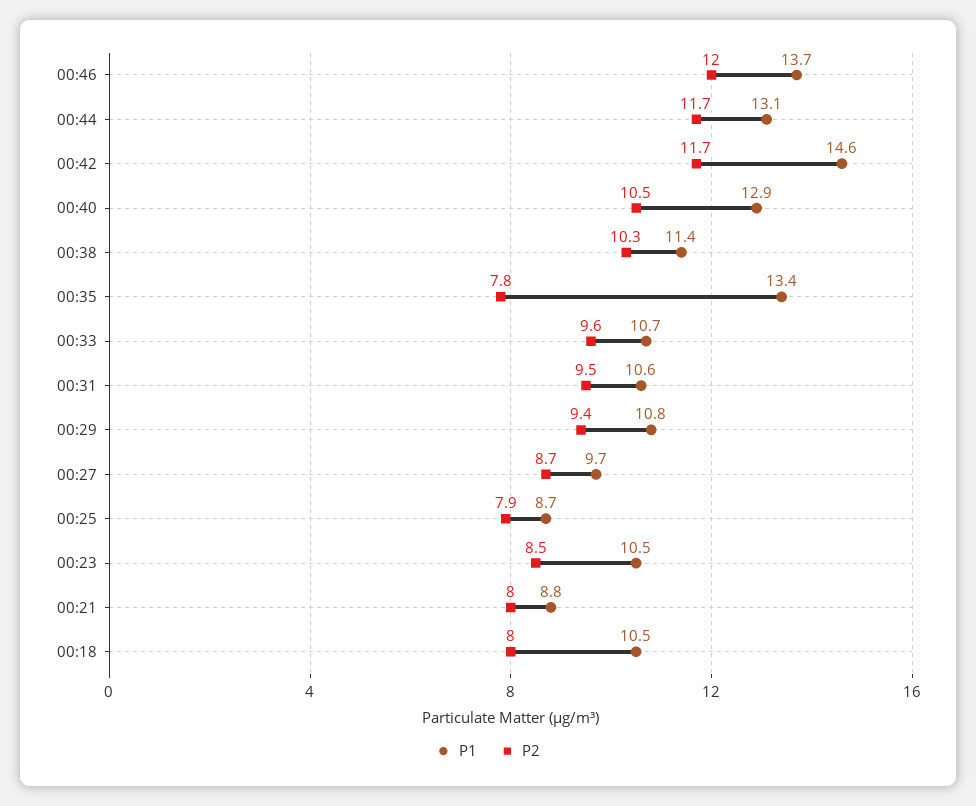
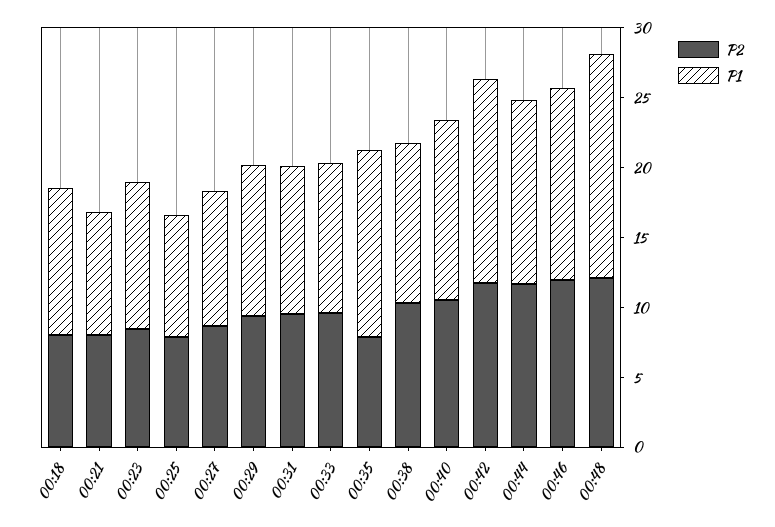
P2, 00:48: none -> 12
P1, 00:48: none -> 16

